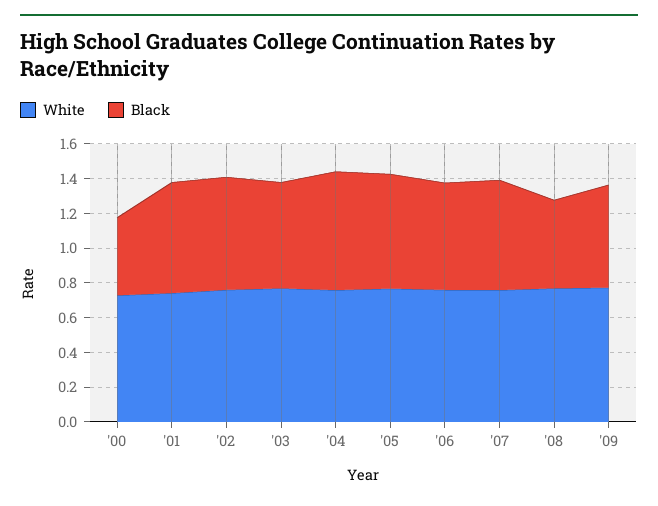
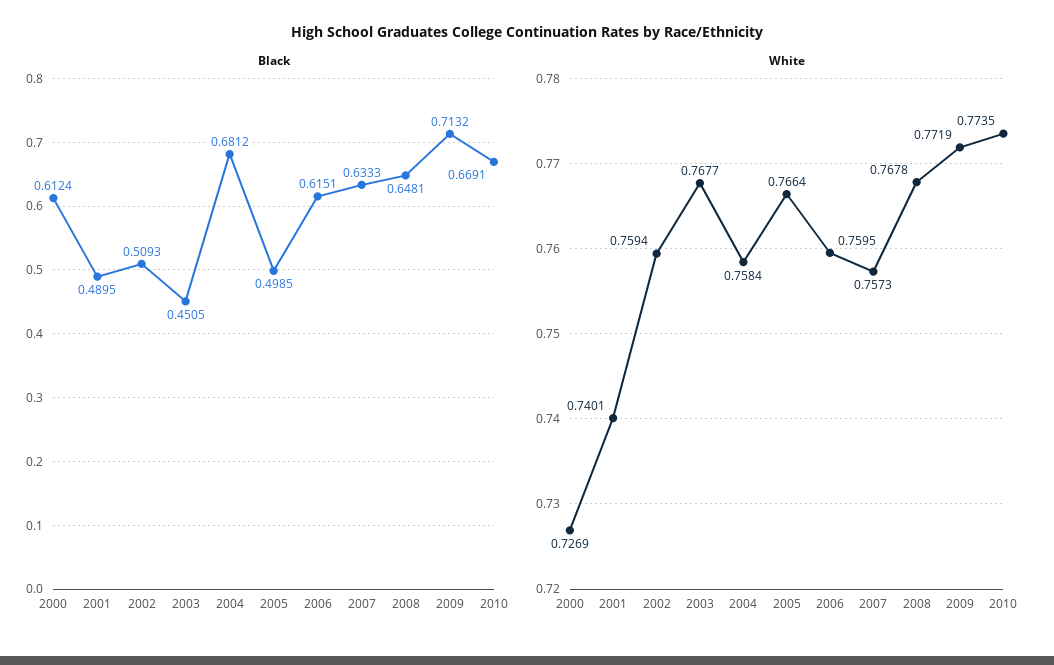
Black, '00: 0.45 -> 0.6124
Black, '01: 0.65 -> 0.4895
Black, '02: 0.65 -> 0.5093
Black, '03: 0.6 -> 0.4505
Black, '05: 0.65 -> 0.4985
Black, '08: 0.5 -> 0.6481
Black, '09: 0.6 -> 0.7132
Black, 2010: none -> 0.6691
White, 2010: none -> 0.7735

